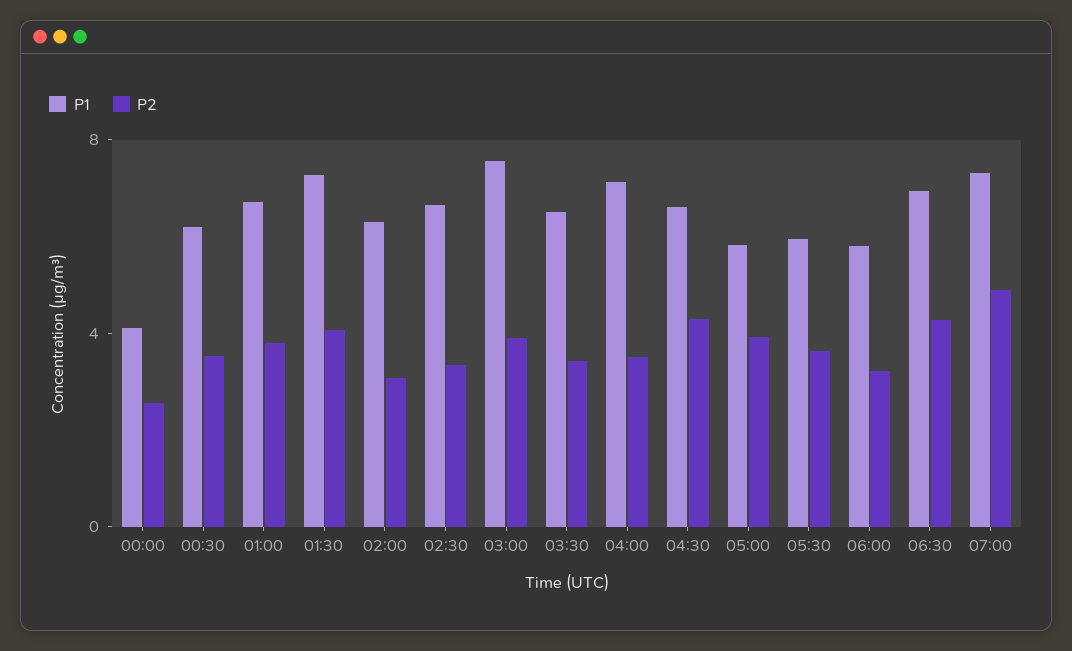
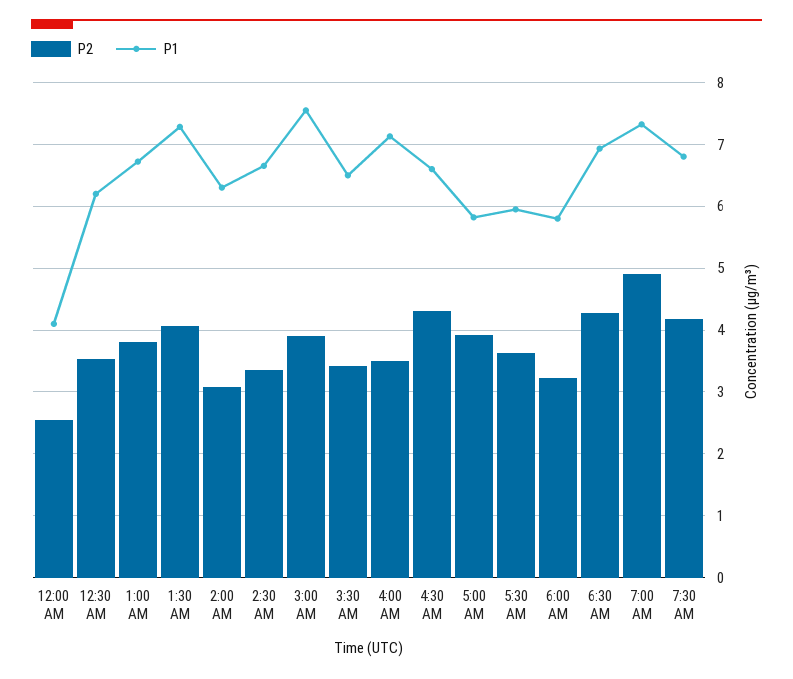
P2, 7:30 AM: none -> 4.2
P1, 7:30 AM: none -> 6.8

